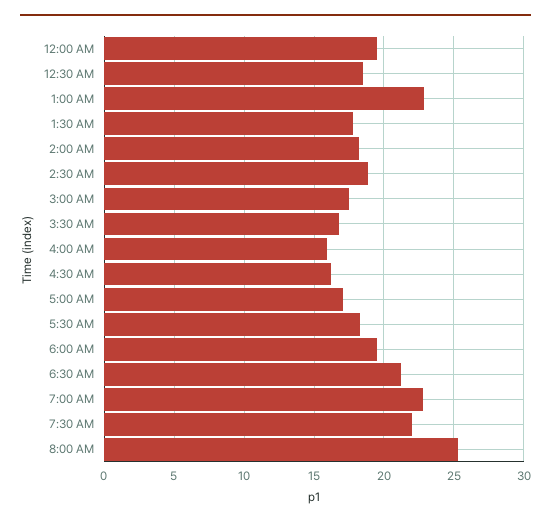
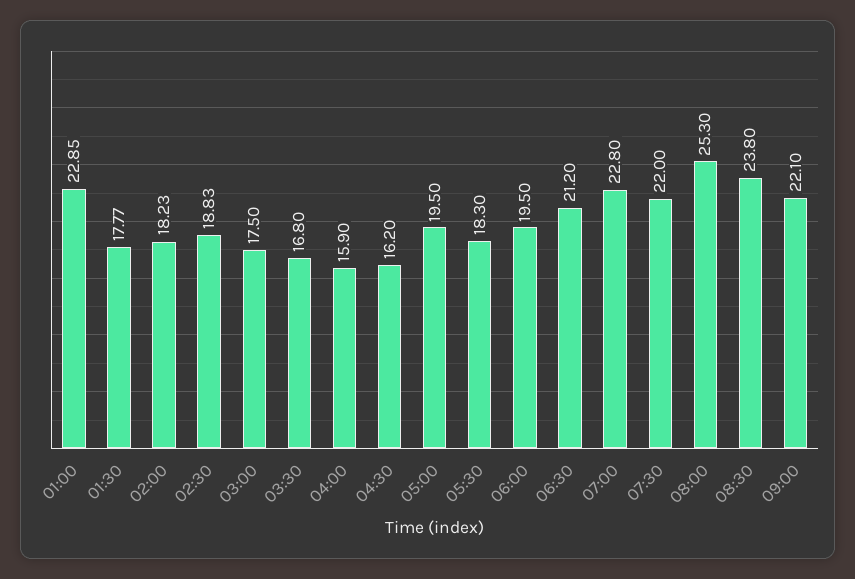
12:00 AM: 19.5 -> none
12:30 AM: 18.5 -> none
5:00 AM: 17 -> 19.5
08:30: none -> 23.8
09:00: none -> 22.1

